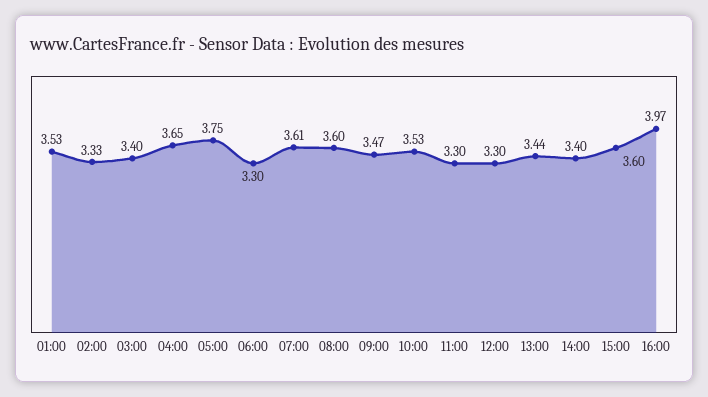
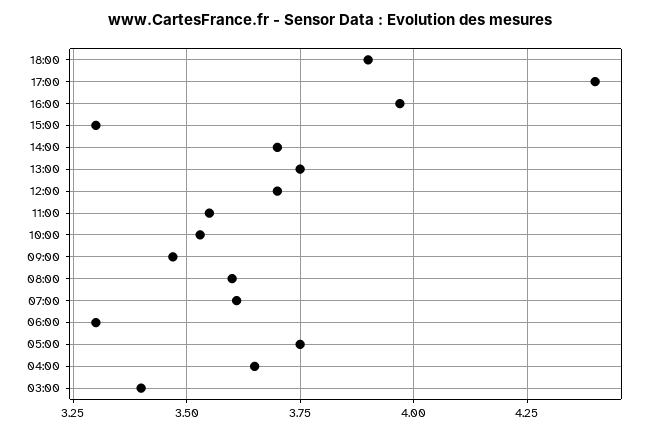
01:00: 3.53 -> none
02:00: 3.33 -> none
11:00: 3.3 -> 3.55
12:00: 3.3 -> 3.7
13:00: 3.44 -> 3.75
14:00: 3.4 -> 3.7
15:00: 3.6 -> 3.3
18:00: none -> 3.9
17:00: none -> 4.4

